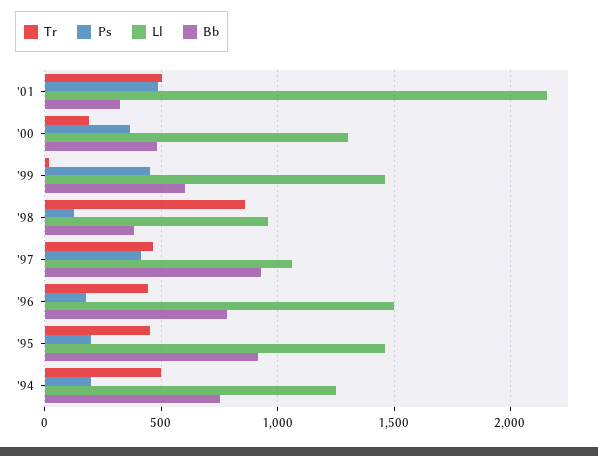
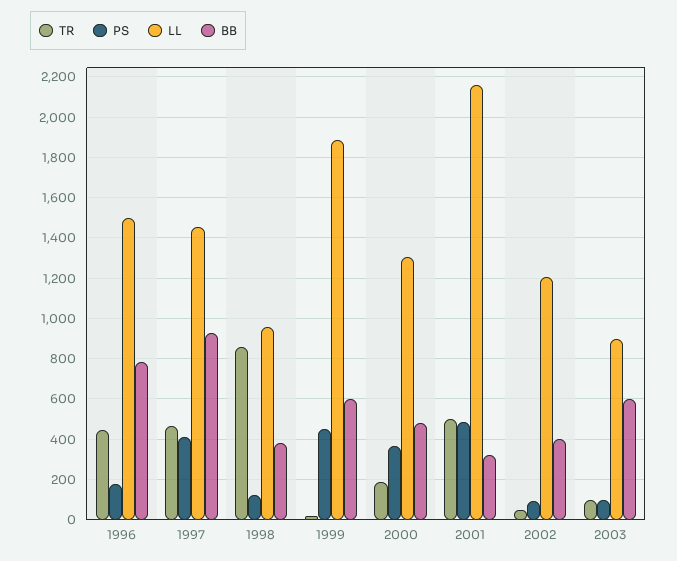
Ll, '99: 1450 -> 1900
Ll, '97: 1050 -> 1450
Tr, '95: 450 -> none
Ps, '95: 200 -> none
Ll, '95: 1450 -> none
Bb, '95: 900 -> none
Tr, '94: 500 -> none
Ps, '94: 200 -> none
Ll, '94: 1250 -> none
Bb, '94: 750 -> none
Tr, 2002: none -> 50
Ps, 2002: none -> 100
Ll, 2002: none -> 1200
Bb, 2002: none -> 400
Tr, 2003: none -> 100
Ps, 2003: none -> 100
Ll, 2003: none -> 900
Bb, 2003: none -> 600

